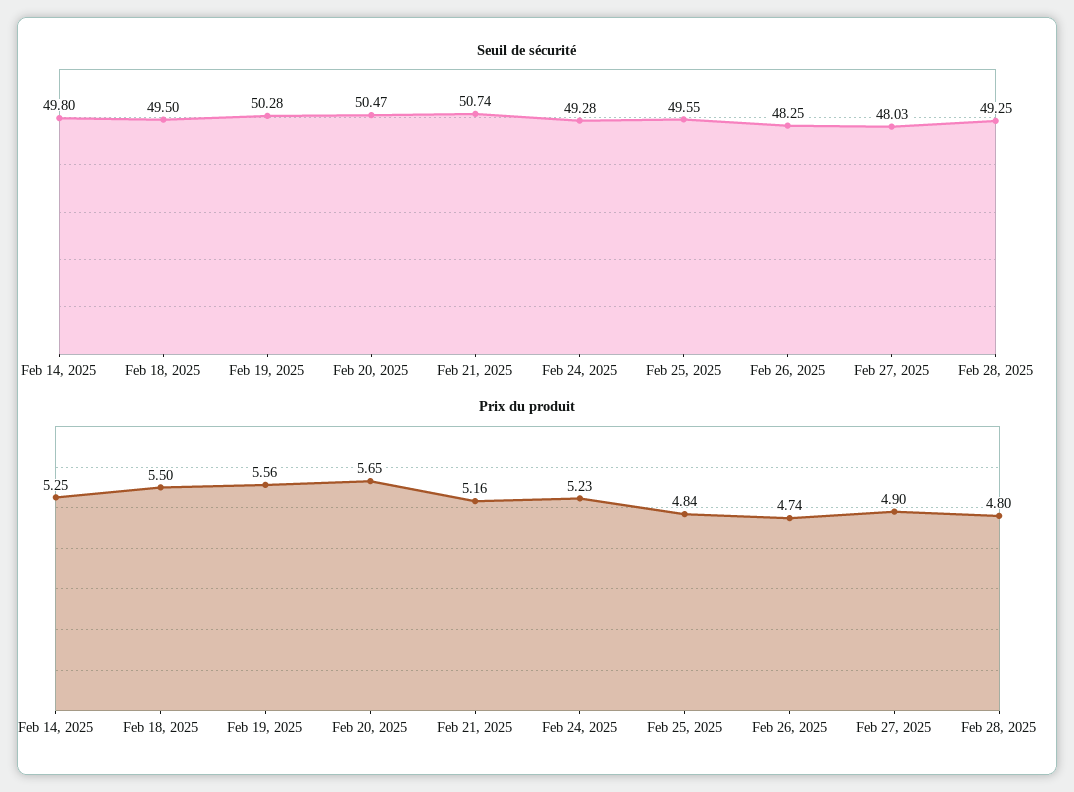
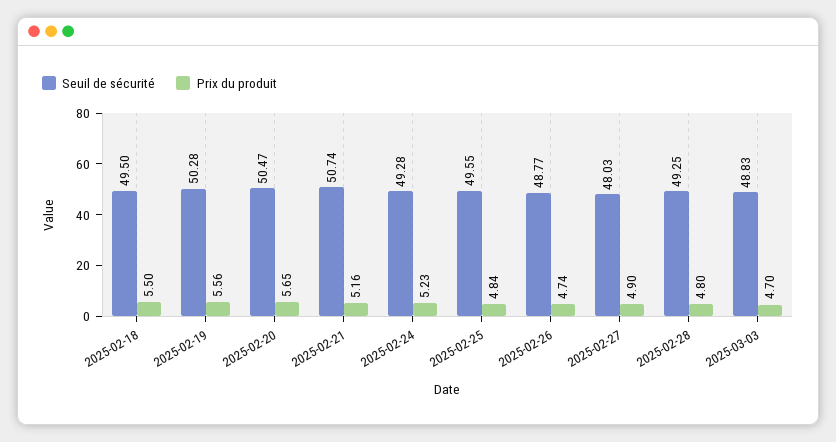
Seuil de sécurité, Feb 14, 2025: 49.8 -> none
Seuil de sécurité, Feb 26, 2025: 48.25 -> 48.77
Prix du produit, Feb 14, 2025: 5.25 -> none
Seuil de sécurité, 2025-03-03: none -> 48.83
Prix du produit, 2025-03-03: none -> 4.7

